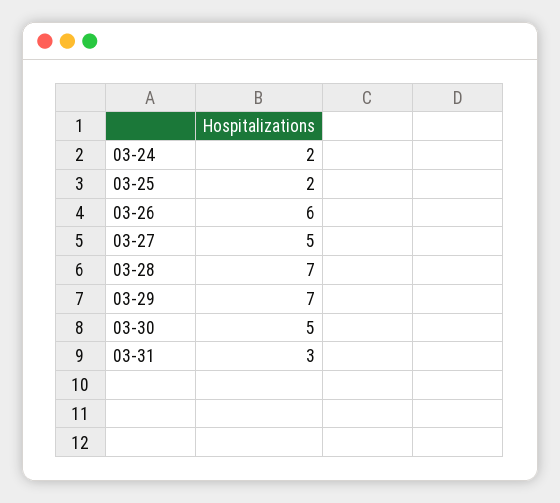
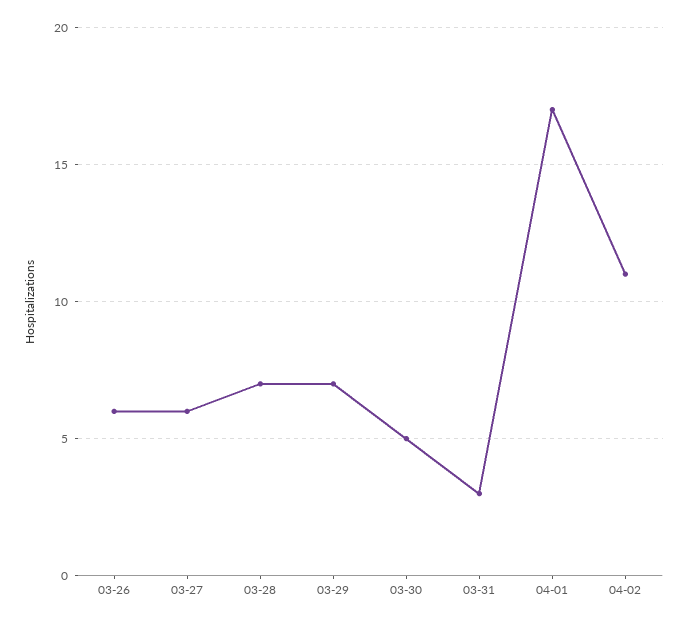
03-24: 2 -> none
03-25: 2 -> none
03-27: 5 -> 6
04-01: none -> 17
04-02: none -> 11

